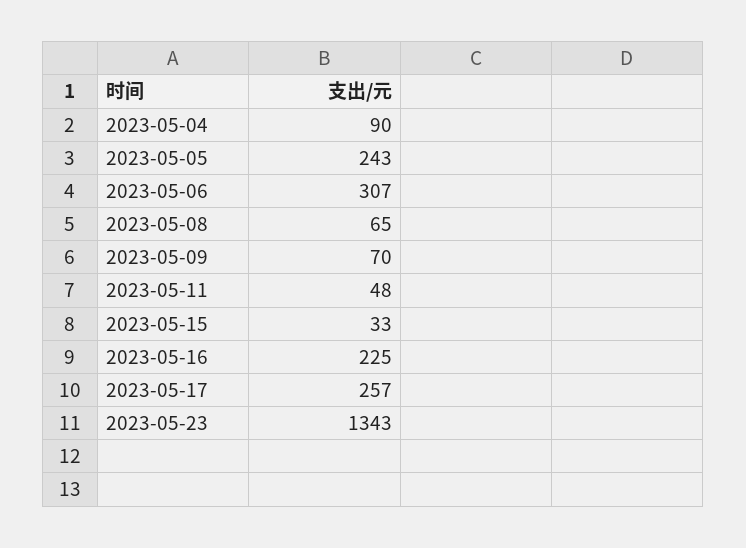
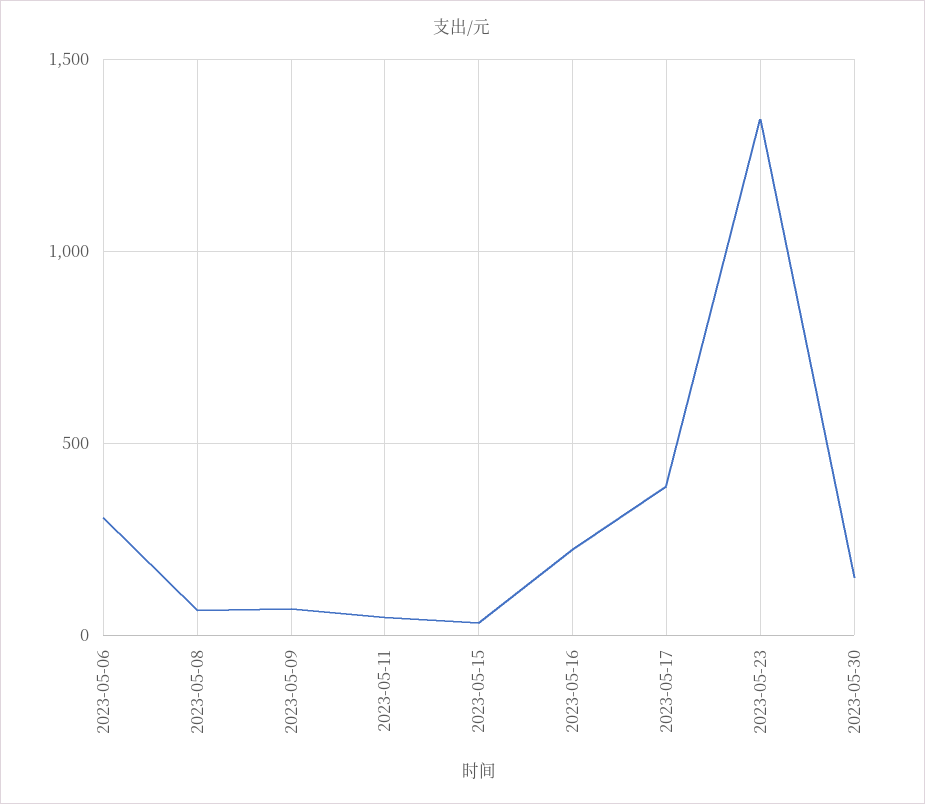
2023-05-04: 90 -> none
2023-05-05: 243 -> none
2023-05-17: 257 -> 400
2023-05-30: none -> 150

